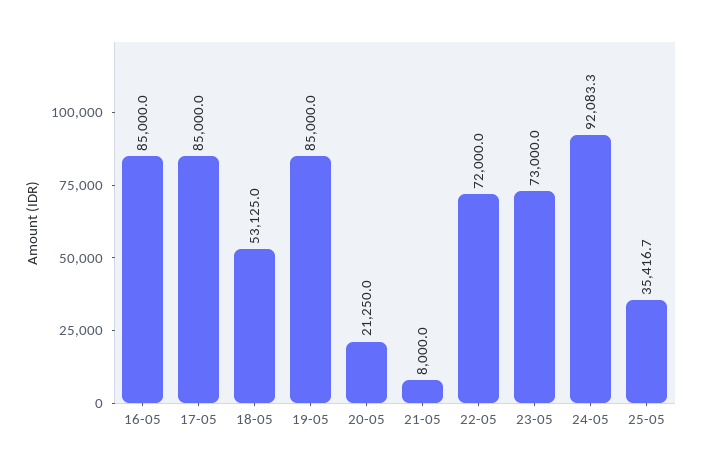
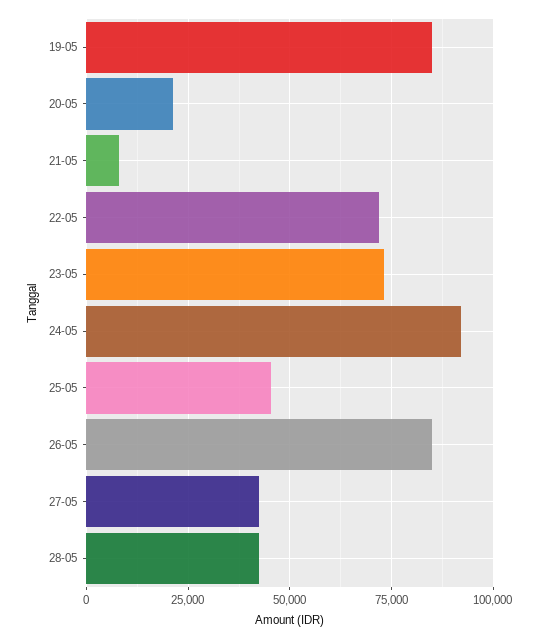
16-05: 85000 -> none
17-05: 85000 -> none
18-05: 53125 -> none
25-05: 35416.7 -> 45000
26-05: none -> 85000
27-05: none -> 42500
28-05: none -> 42500

